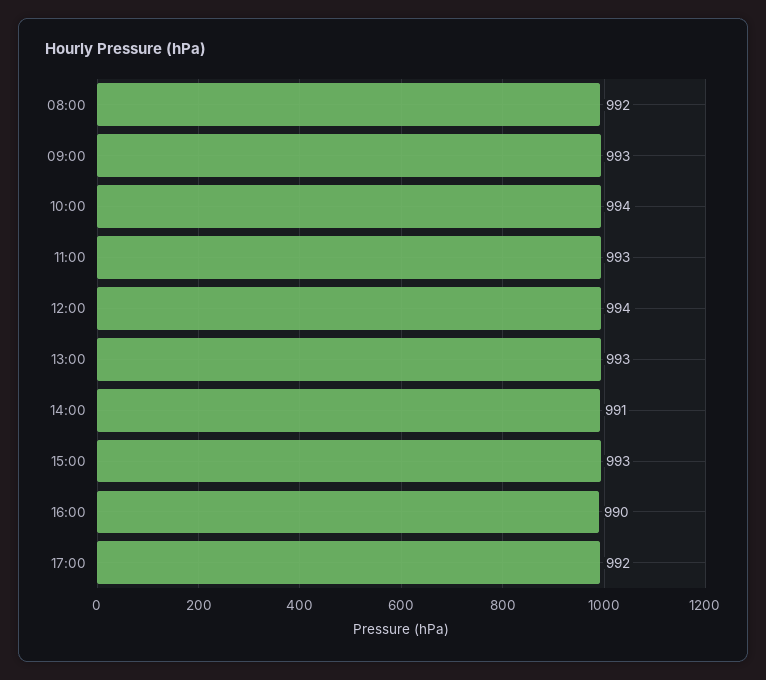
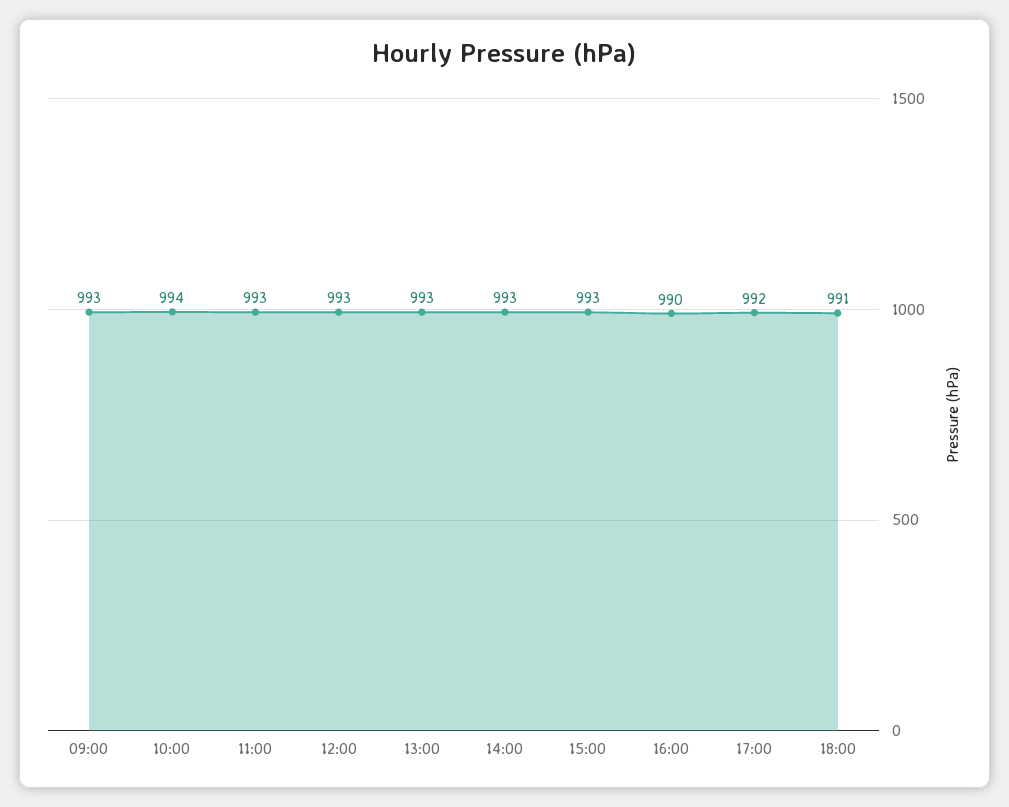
08:00: 992 -> none
12:00: 994 -> 993
14:00: 991 -> 993
18:00: none -> 991

